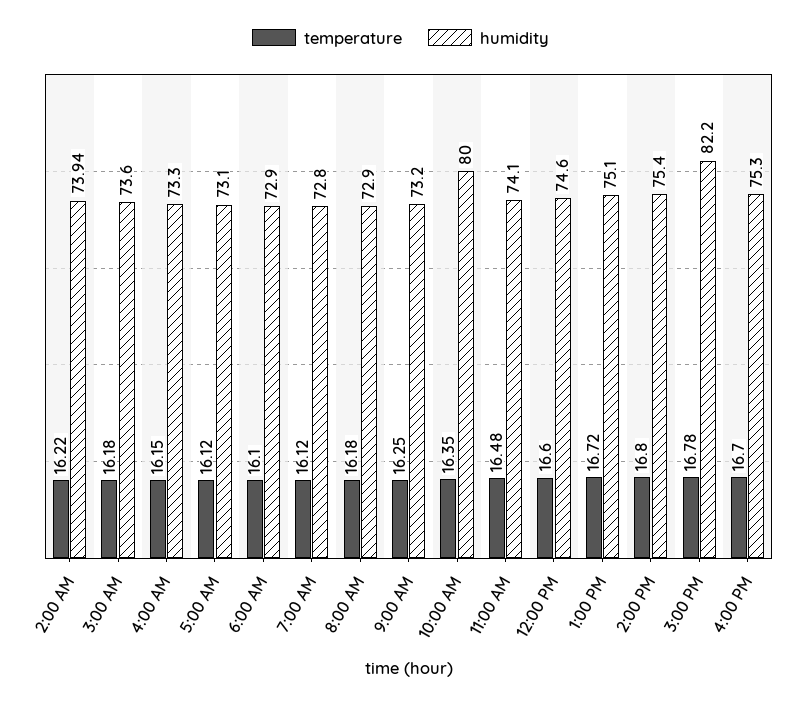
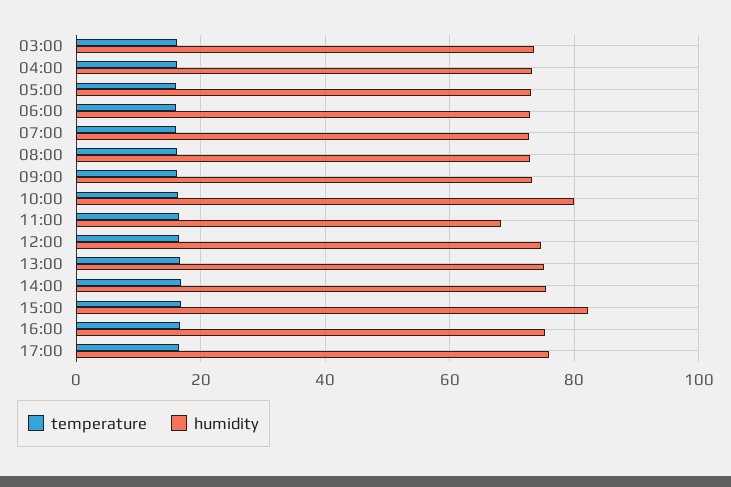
temperature, 2:00 AM: 16.22 -> none
humidity, 2:00 AM: 73.94 -> none
humidity, 11:00 AM: 74.1 -> 68
temperature, 17:00: none -> 16
humidity, 17:00: none -> 76

